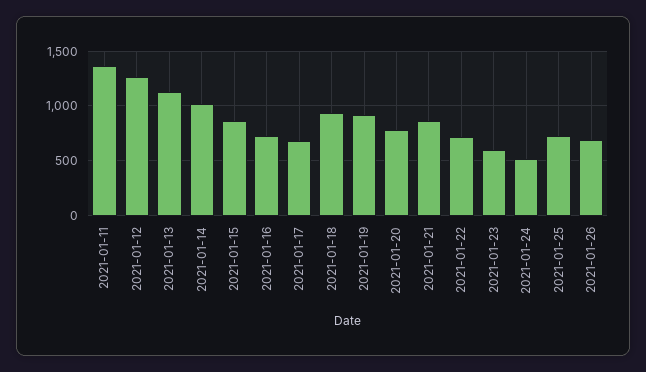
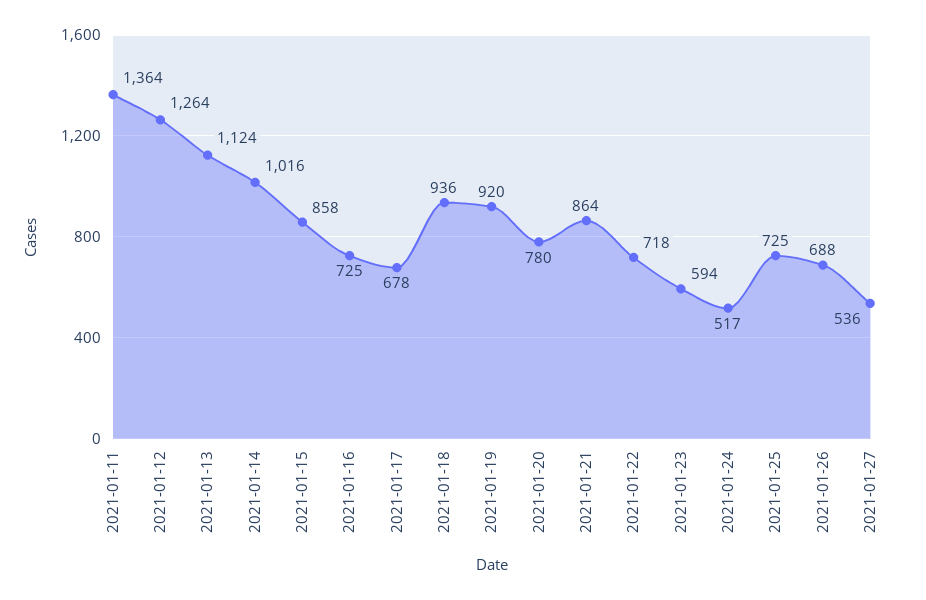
2021-01-27: none -> 536

